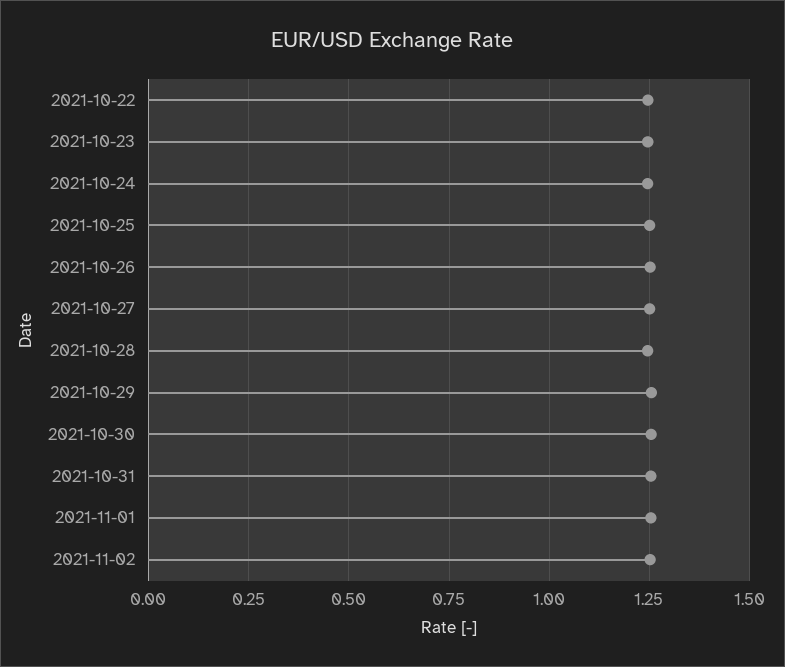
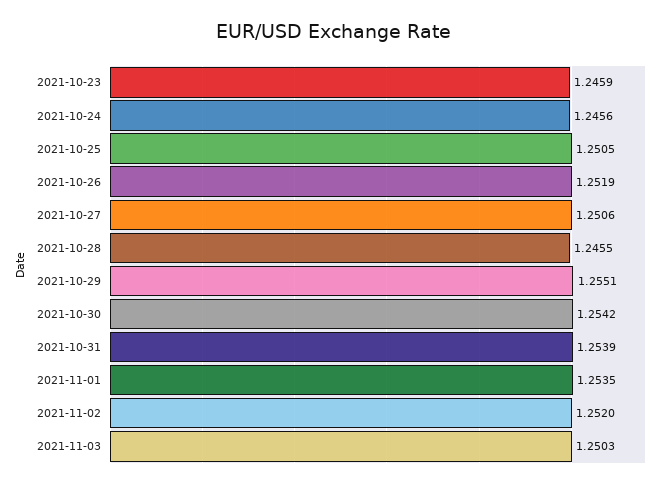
2021-10-22: 1.25 -> none
2021-11-03: none -> 1.2503

